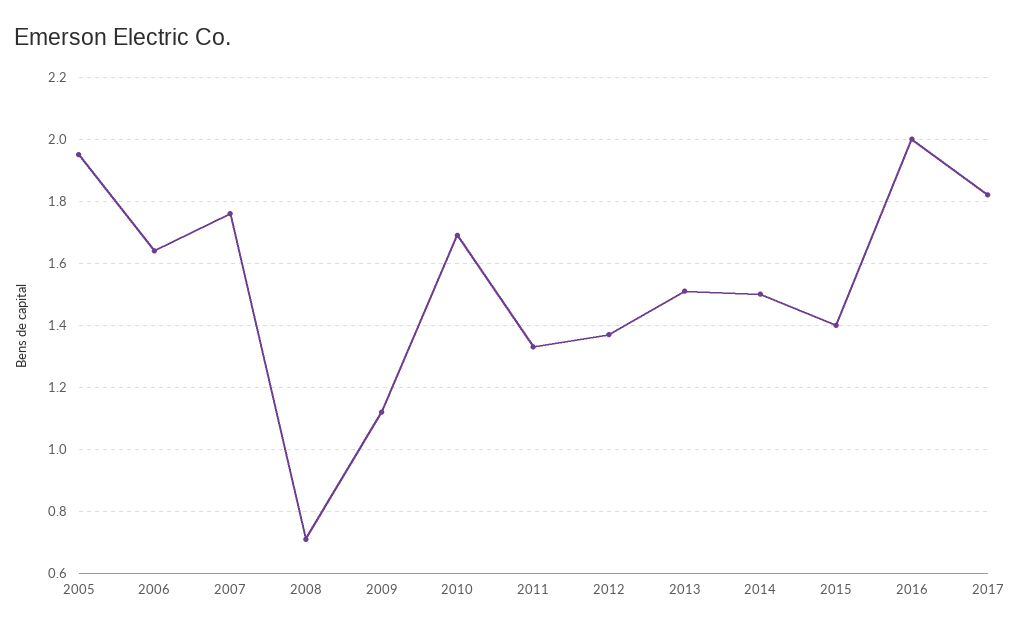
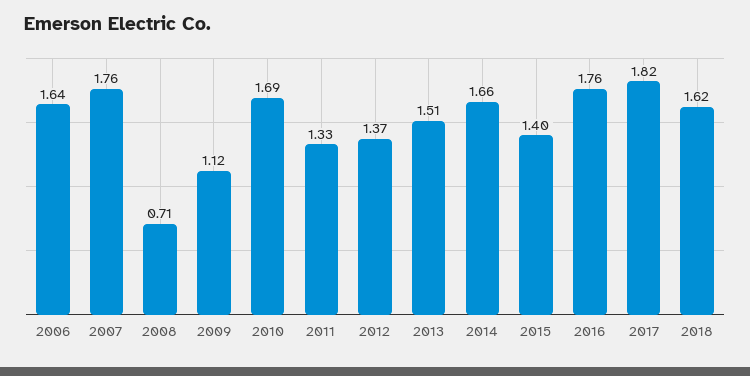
2005: 1.95 -> none
2014: 1.5 -> 1.66
2016: 2 -> 1.76
2018: none -> 1.62

